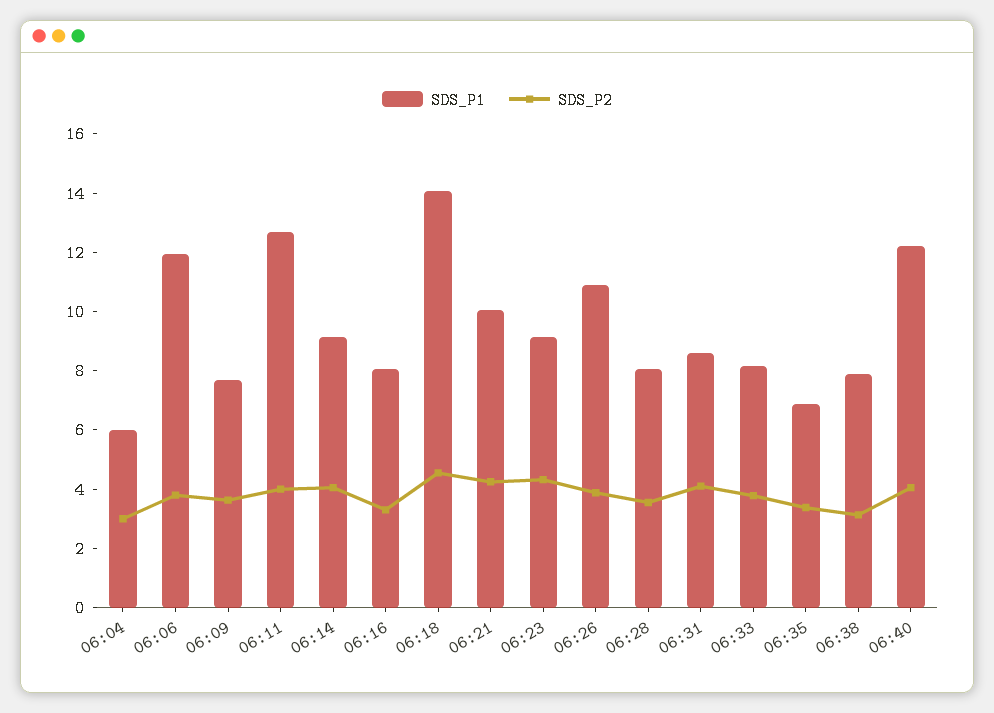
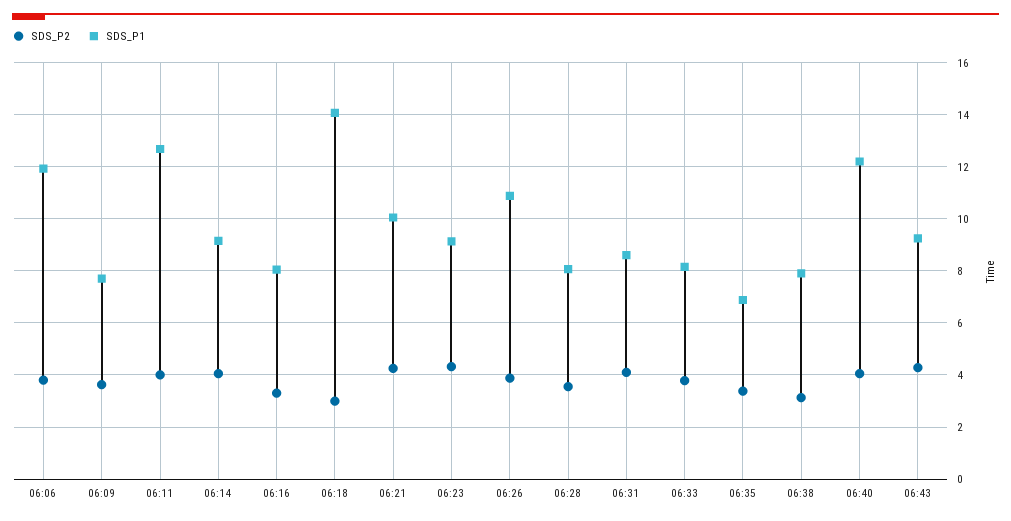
SDS_P1, 06:04: 6 -> none
SDS_P2, 06:04: 3 -> none
SDS_P2, 06:18: 4.5 -> 3
SDS_P2, 06:43: none -> 4.25
SDS_P1, 06:43: none -> 9.25

